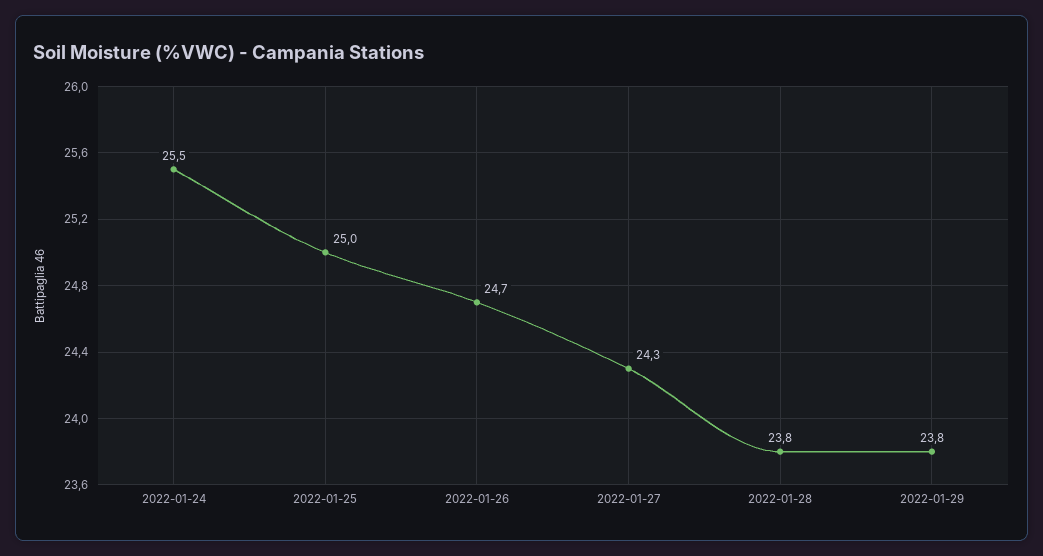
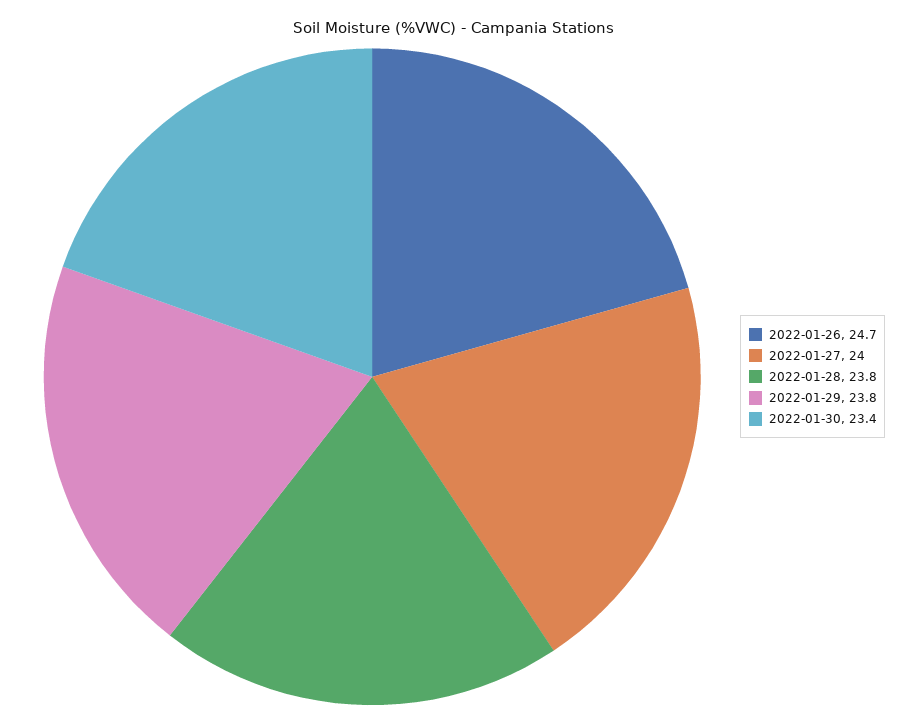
2022-01-24: 25.5 -> none
2022-01-25: 25 -> none
2022-01-27: 24.3 -> 24
2022-01-30: none -> 23.4

